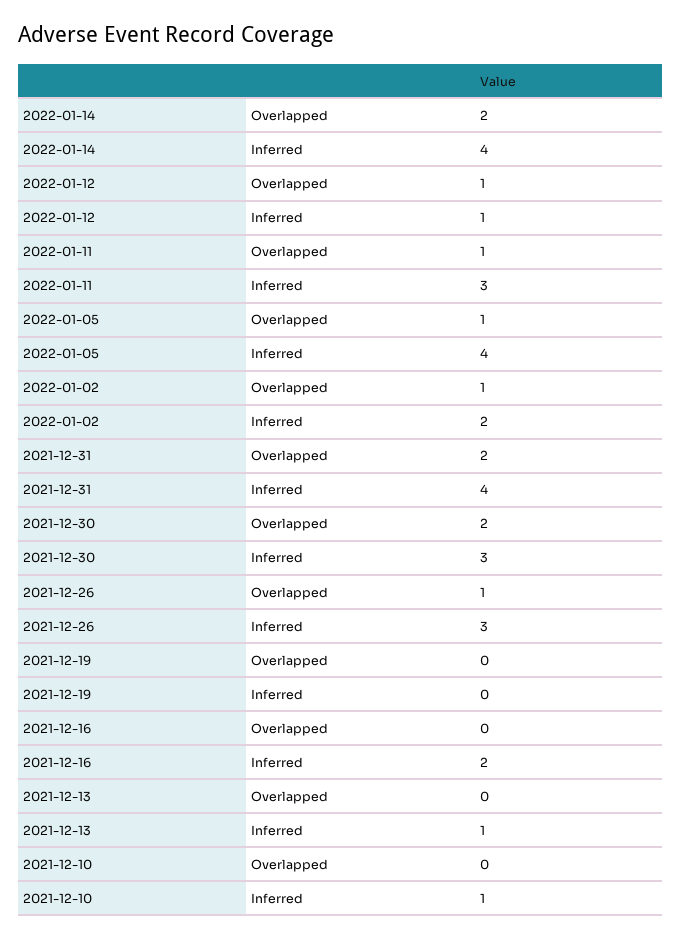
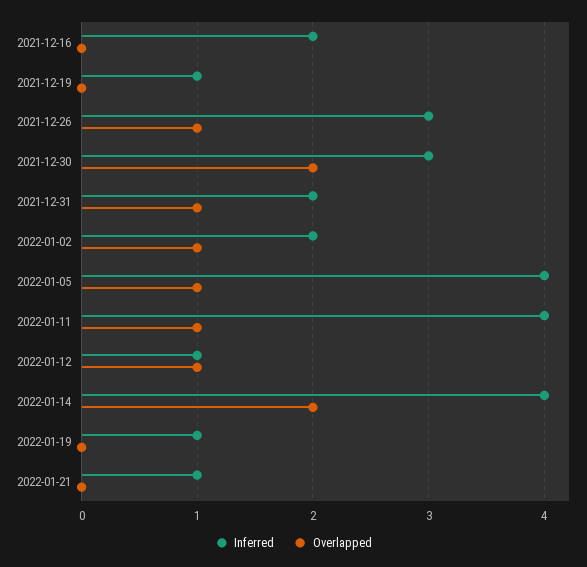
Inferred, 2022-01-11: 3 -> 4
Overlapped, 2021-12-31: 2 -> 1
Inferred, 2021-12-31: 4 -> 2
Inferred, 2021-12-19: 0 -> 1
Overlapped, 2021-12-13: 0 -> none
Inferred, 2021-12-13: 1 -> none
Overlapped, 2021-12-10: 0 -> none
Inferred, 2021-12-10: 1 -> none
Inferred, 2022-01-19: none -> 1
Overlapped, 2022-01-19: none -> 0
Inferred, 2022-01-21: none -> 1
Overlapped, 2022-01-21: none -> 0

